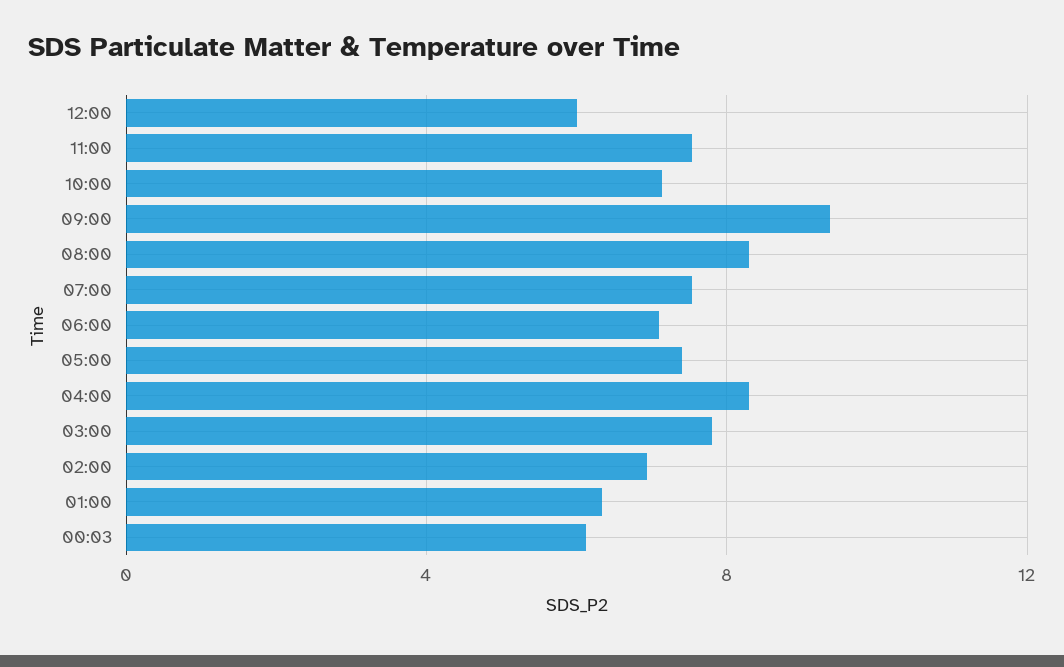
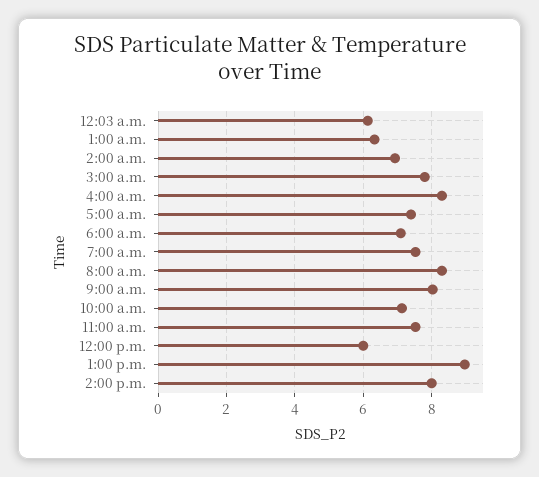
09:00: 9.5 -> 8
1:00 p.m.: none -> 9
2:00 p.m.: none -> 8

